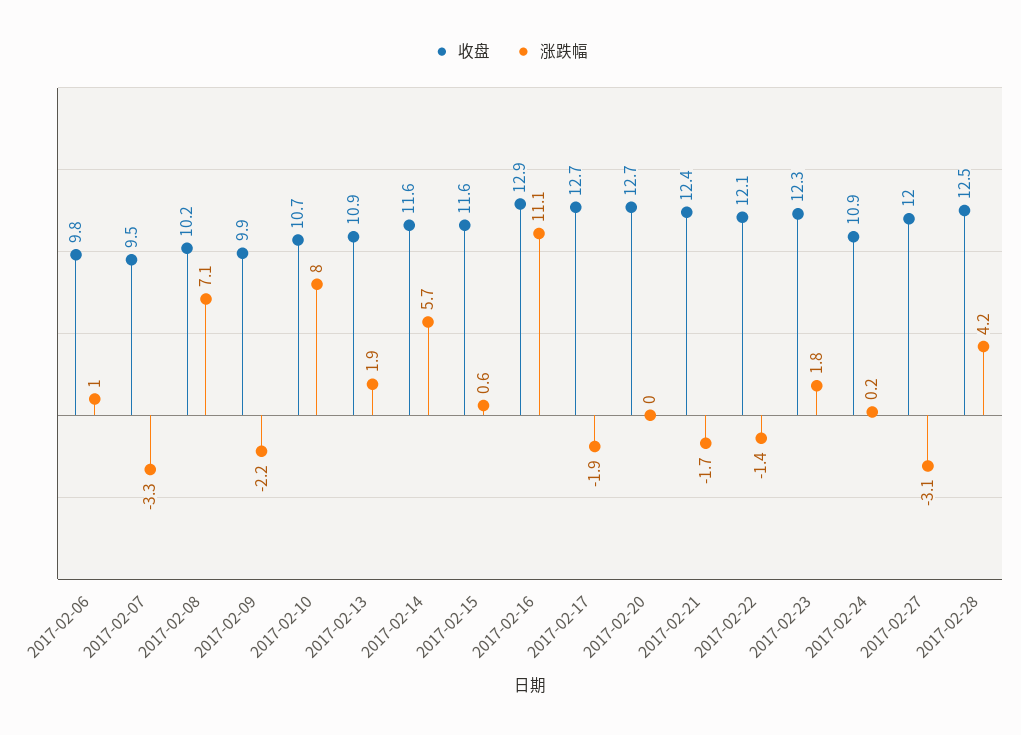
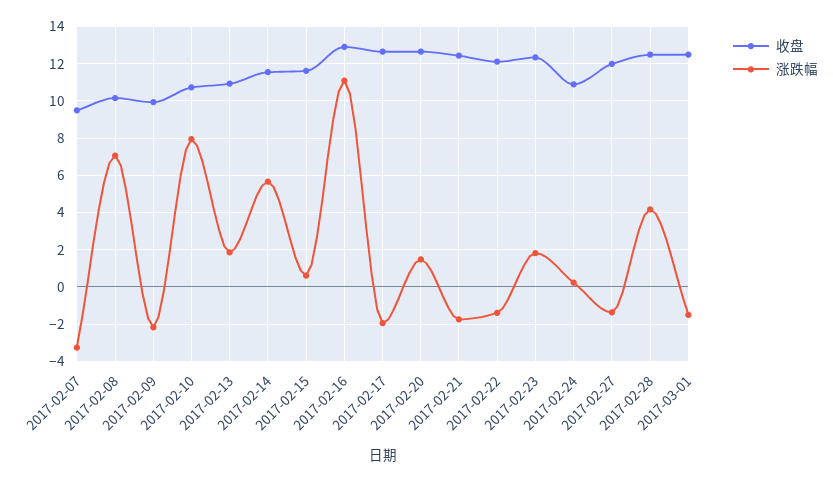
收盘, 2017-02-06: 9.8 -> none
涨跌幅, 2017-02-06: 1 -> none
涨跌幅, 2017-02-20: 0 -> 1.5
涨跌幅, 2017-02-27: -3.1 -> -1.5
收盘, 2017-03-01: none -> 12.5
涨跌幅, 2017-03-01: none -> -1.5

